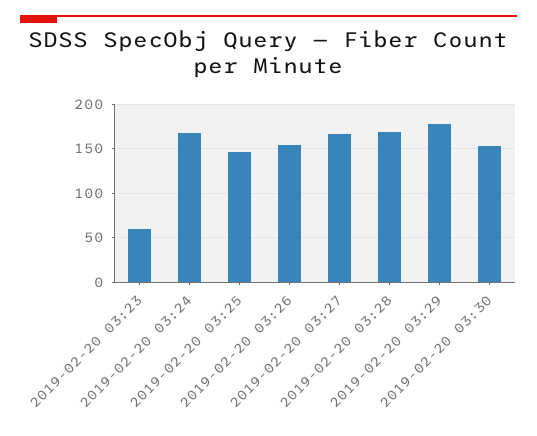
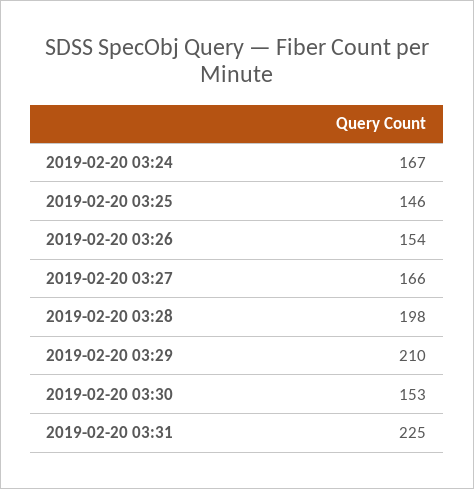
2019-02-20 03:23: 60 -> none
2019-02-20 03:28: 170 -> 198
2019-02-20 03:29: 180 -> 210
2019-02-20 03:31: none -> 225

